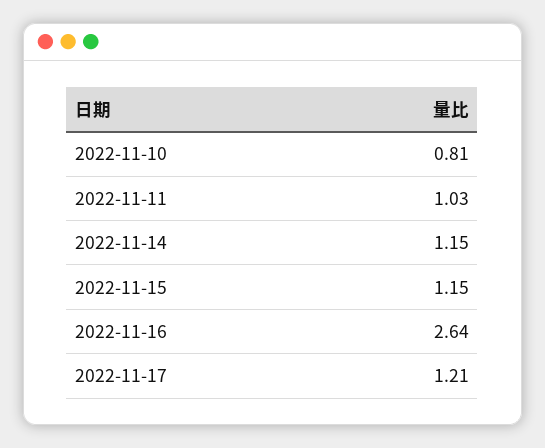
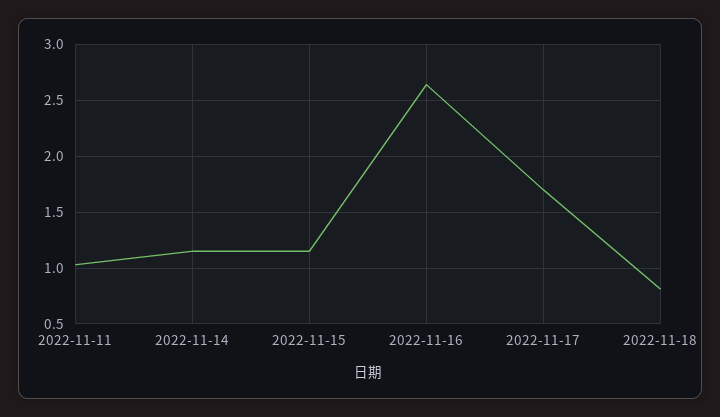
2022-11-10: 0.81 -> none
2022-11-17: 1.21 -> 1.7
2022-11-18: none -> 0.8

